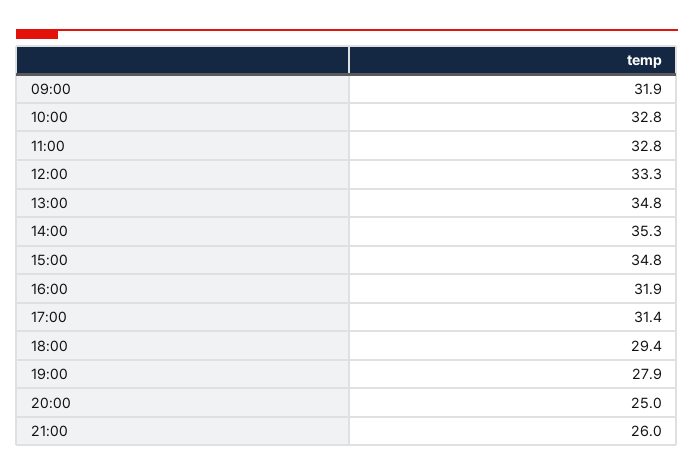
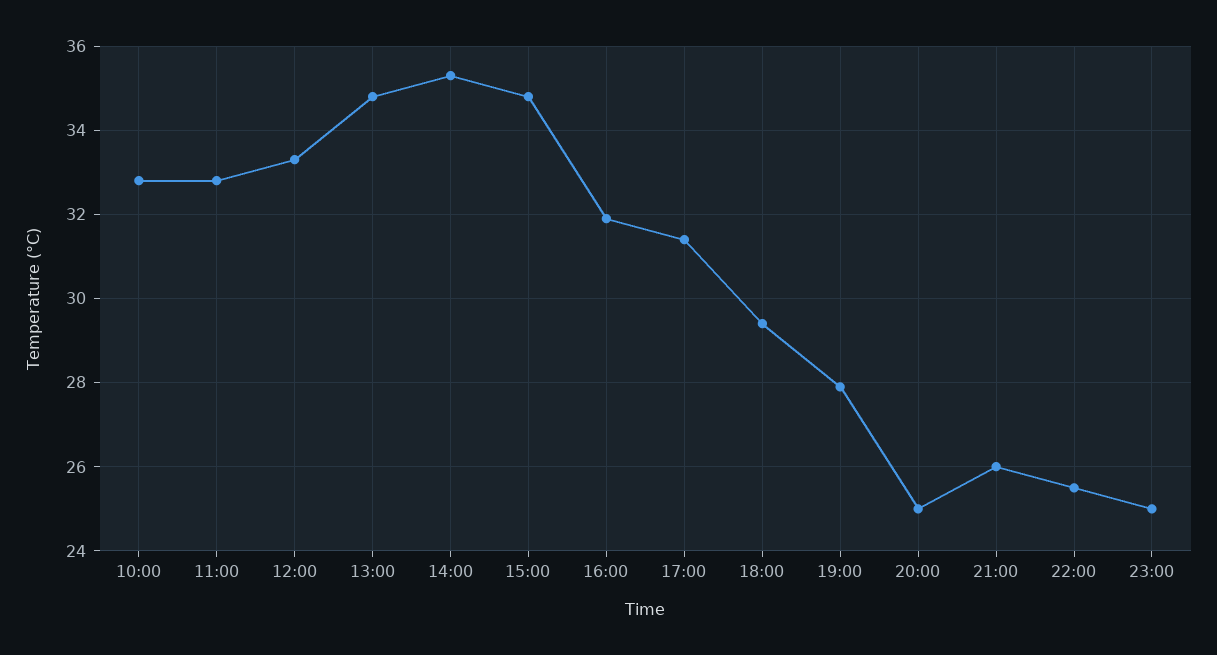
09:00: 31.9 -> none
22:00: none -> 25.5
23:00: none -> 25

